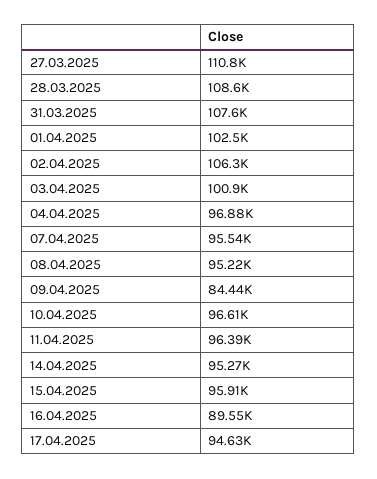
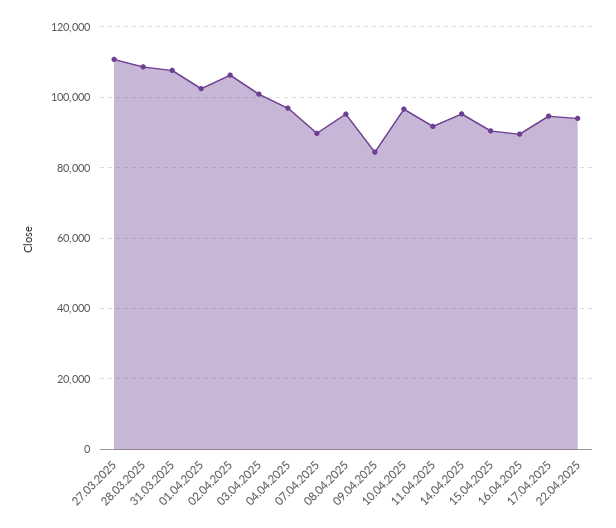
07.04.2025: 95540 -> 90000
11.04.2025: 96390 -> 92000
15.04.2025: 95910 -> 90000
22.04.2025: none -> 94000

